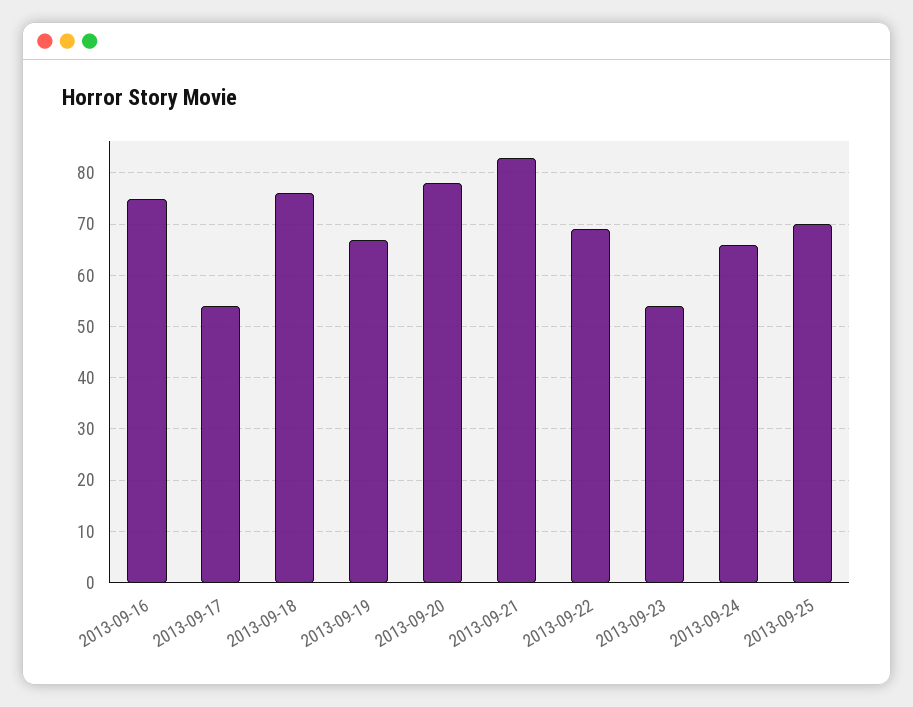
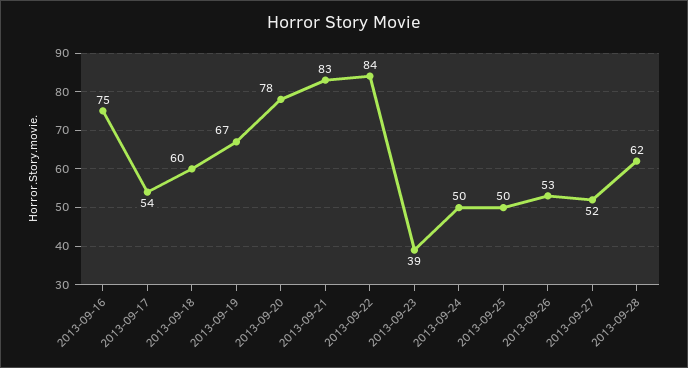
2013-09-18: 75 -> 60
2013-09-22: 70 -> 84
2013-09-23: 55 -> 39
2013-09-24: 65 -> 50
2013-09-25: 70 -> 50
2013-09-26: none -> 53
2013-09-27: none -> 52
2013-09-28: none -> 62

